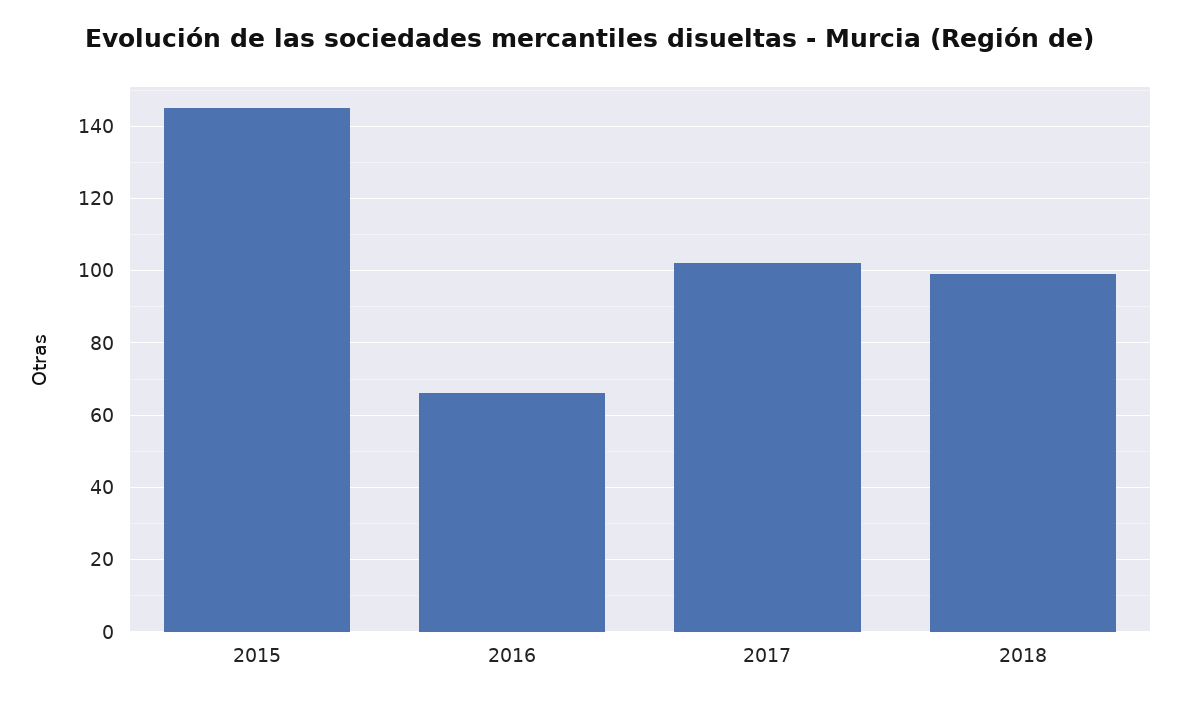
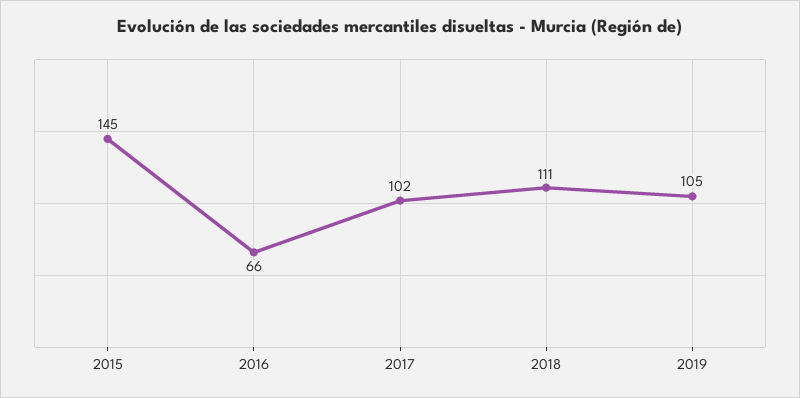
2018: 100 -> 111
2019: none -> 105

